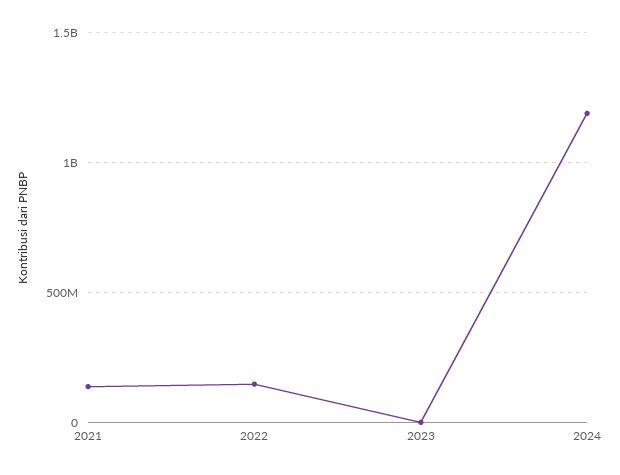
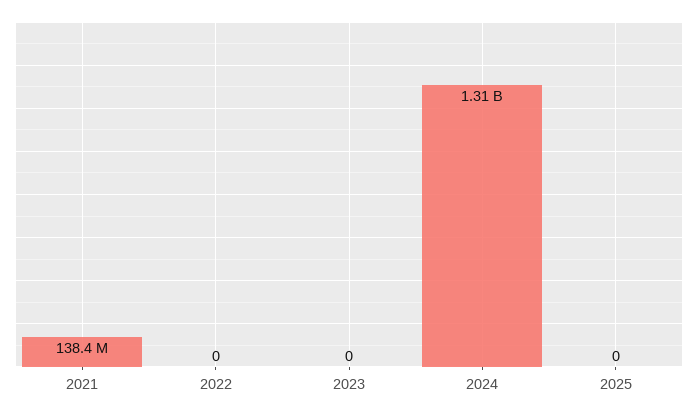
2022: 150000000 -> 0
2024: 1200000000 -> 1310000000
2025: none -> 0

